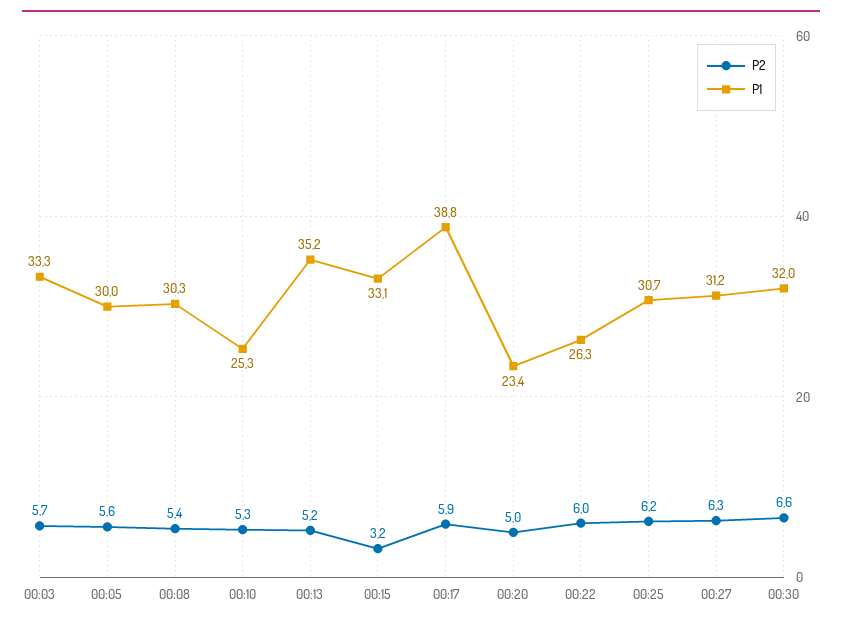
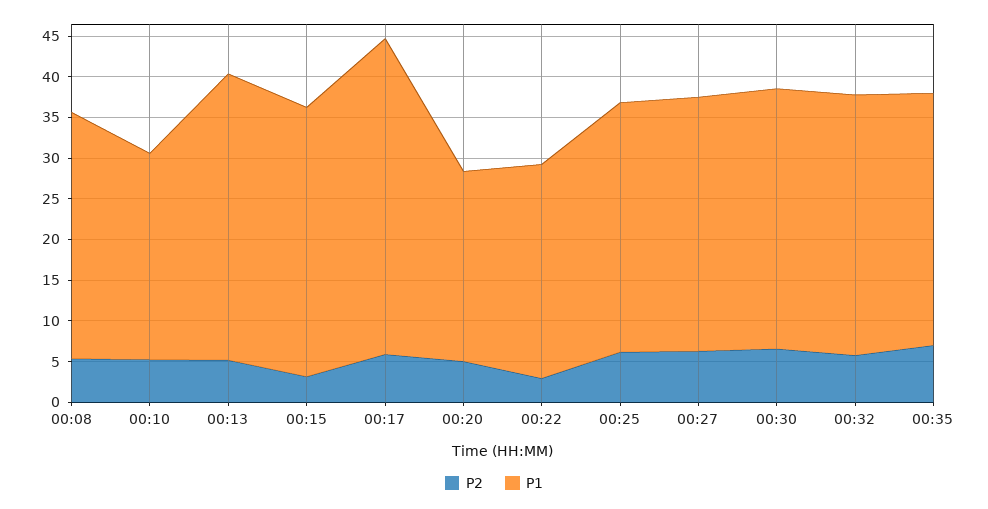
P2, 00:03: 5.7 -> none
P1, 00:03: 33.3 -> none
P2, 00:05: 5.6 -> none
P1, 00:05: 30 -> none
P2, 00:22: 6 -> 3
P2, 00:32: none -> 6
P1, 00:32: none -> 32
P2, 00:35: none -> 7
P1, 00:35: none -> 31

